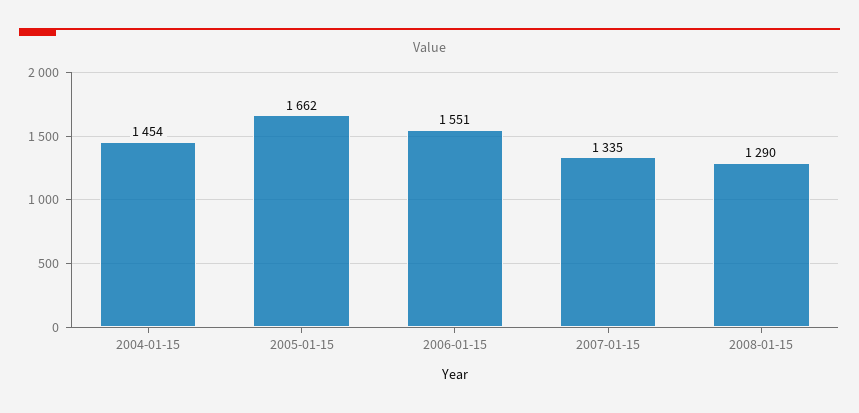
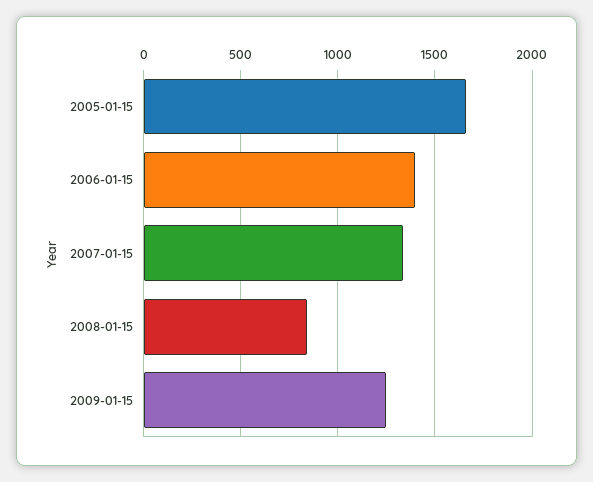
2004-01-15: 1454 -> none
2006-01-15: 1551 -> 1400
2008-01-15: 1290 -> 850
2009-01-15: none -> 1250

